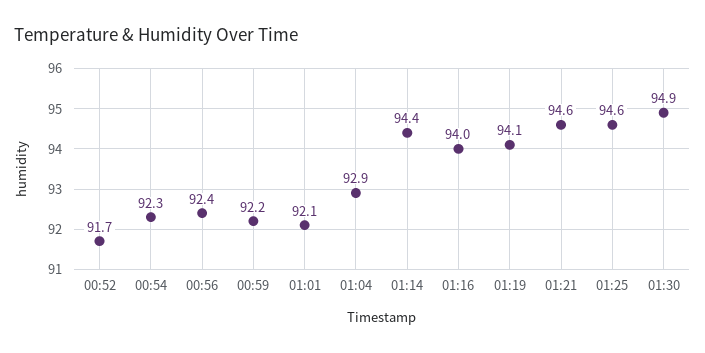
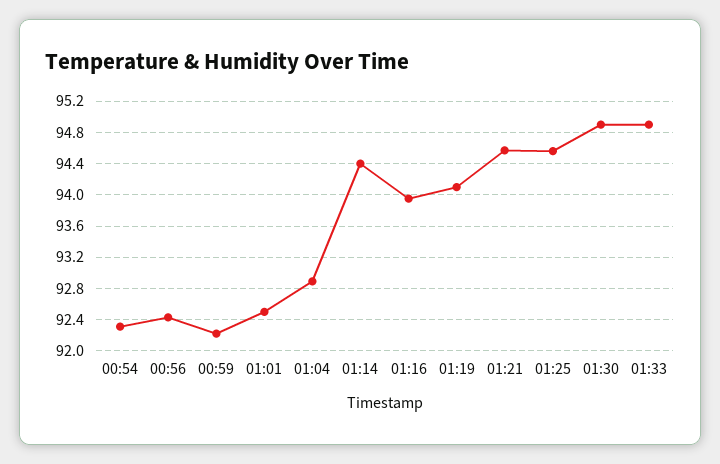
00:52: 91.7 -> none
01:01: 92.1 -> 92.5
01:33: none -> 94.9

